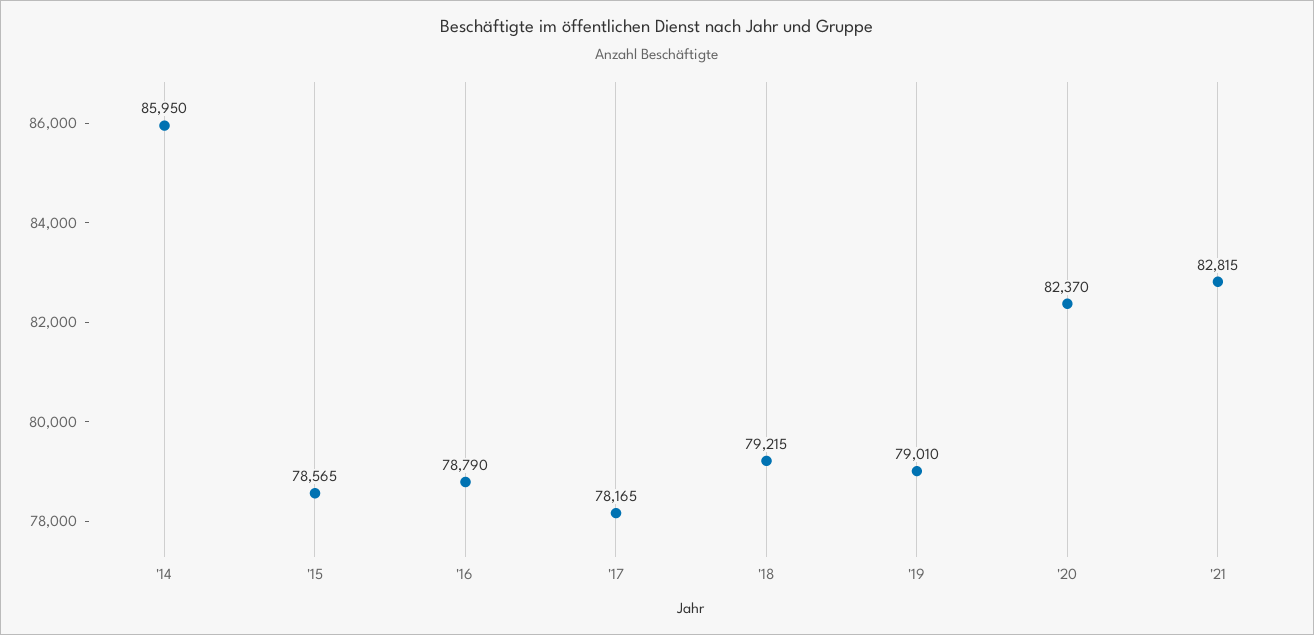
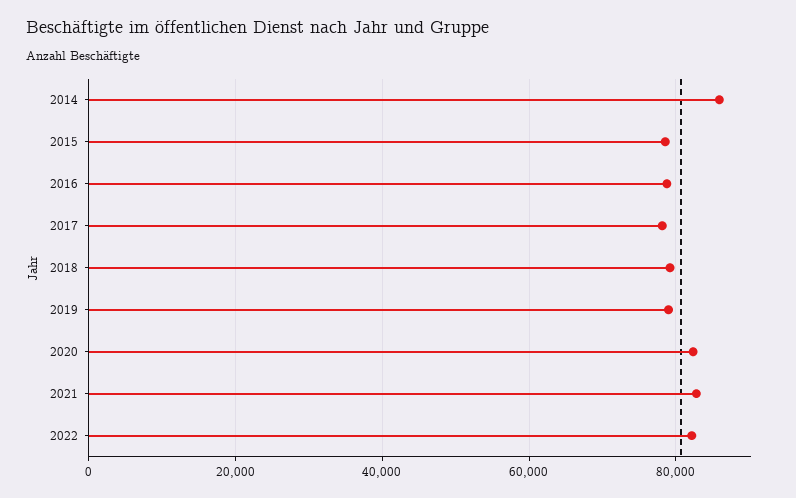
2022: none -> 82000

